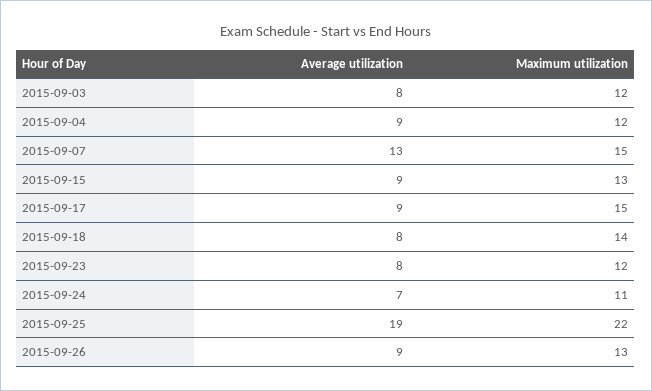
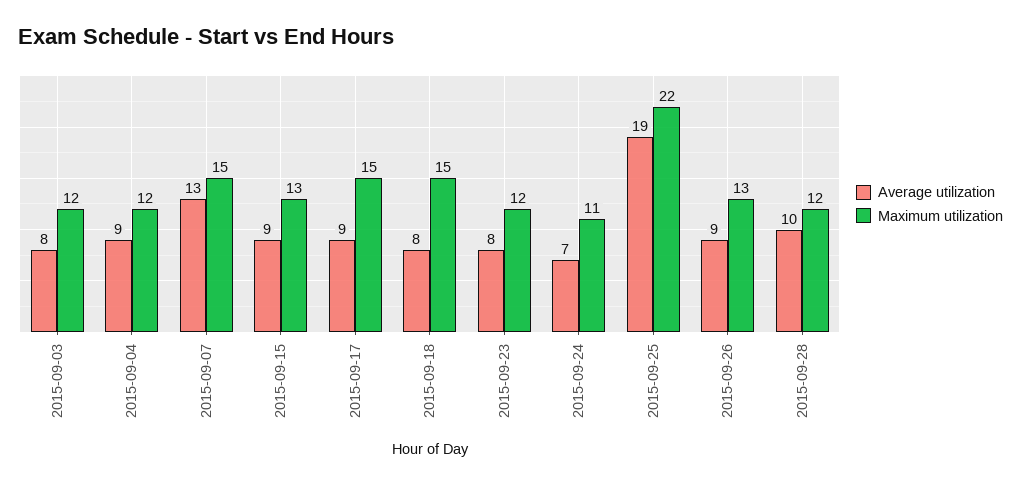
Maximum utilization, 2015-09-18: 14 -> 15
Average utilization, 2015-09-28: none -> 10
Maximum utilization, 2015-09-28: none -> 12

